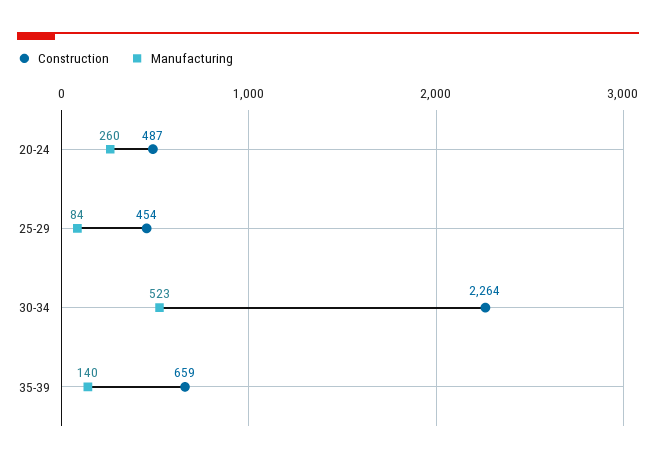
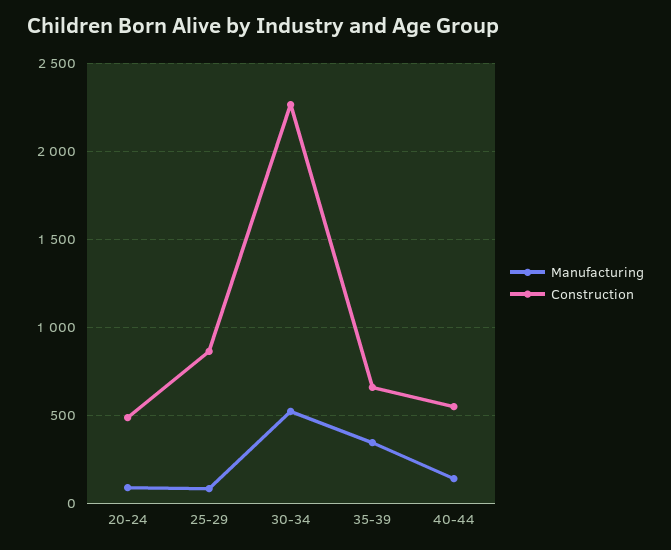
Manufacturing, 20-24: 260 -> 100
Construction, 25-29: 454 -> 850
Manufacturing, 35-39: 140 -> 350
Manufacturing, 40-44: none -> 150
Construction, 40-44: none -> 550

